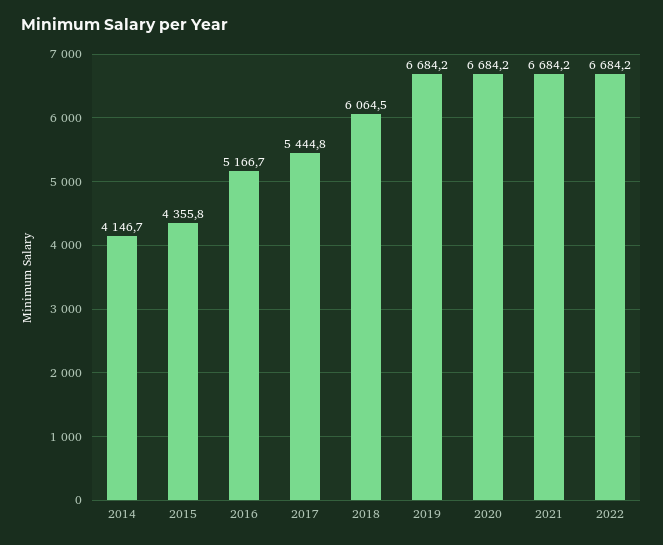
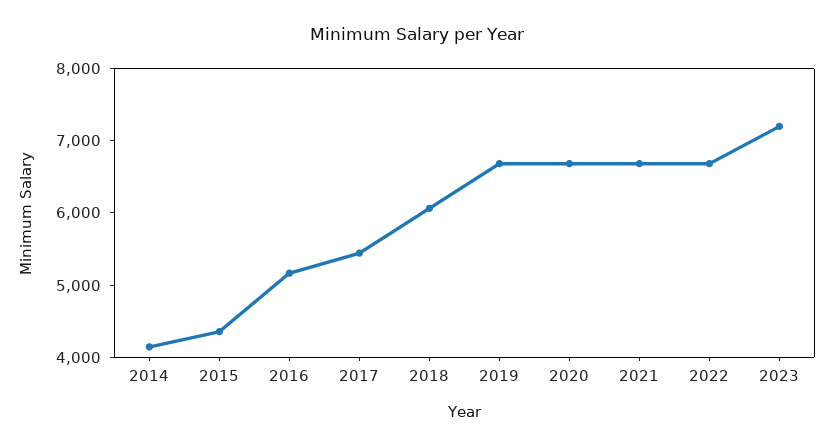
2023: none -> 7200

